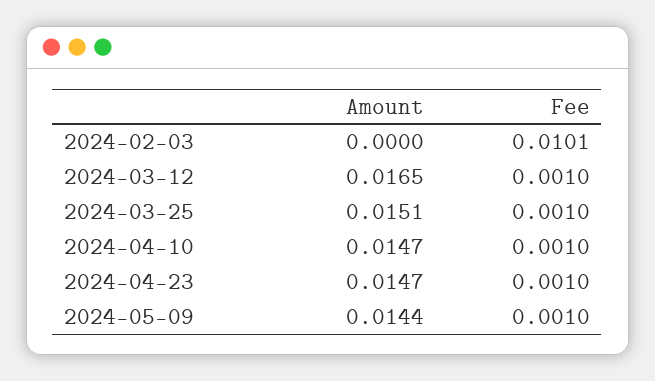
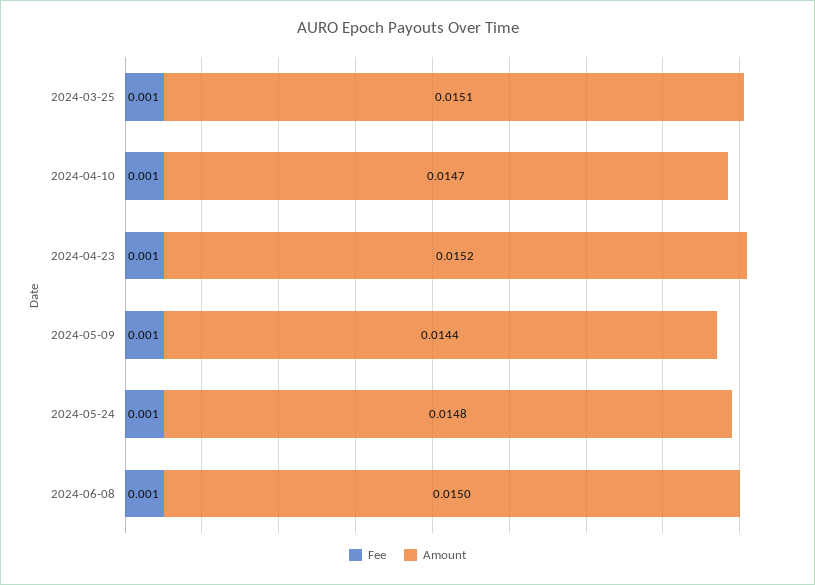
Amount, 2024-02-03: 0 -> none
Fee, 2024-02-03: 0.0101 -> none
Amount, 2024-03-12: 0.0165 -> none
Fee, 2024-03-12: 0.001 -> none
Amount, 2024-04-23: 0.0147 -> 0.0152
Fee, 2024-05-24: none -> 0.001
Amount, 2024-05-24: none -> 0.0148
Fee, 2024-06-08: none -> 0.001
Amount, 2024-06-08: none -> 0.015

